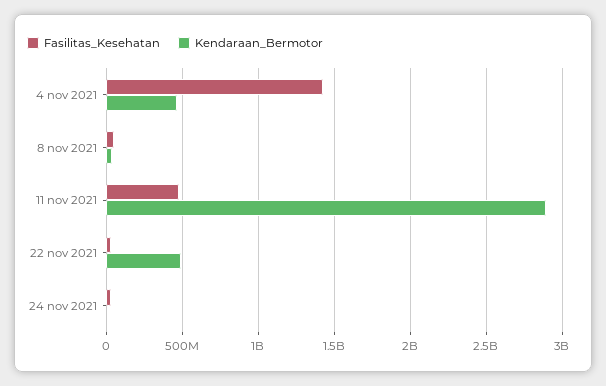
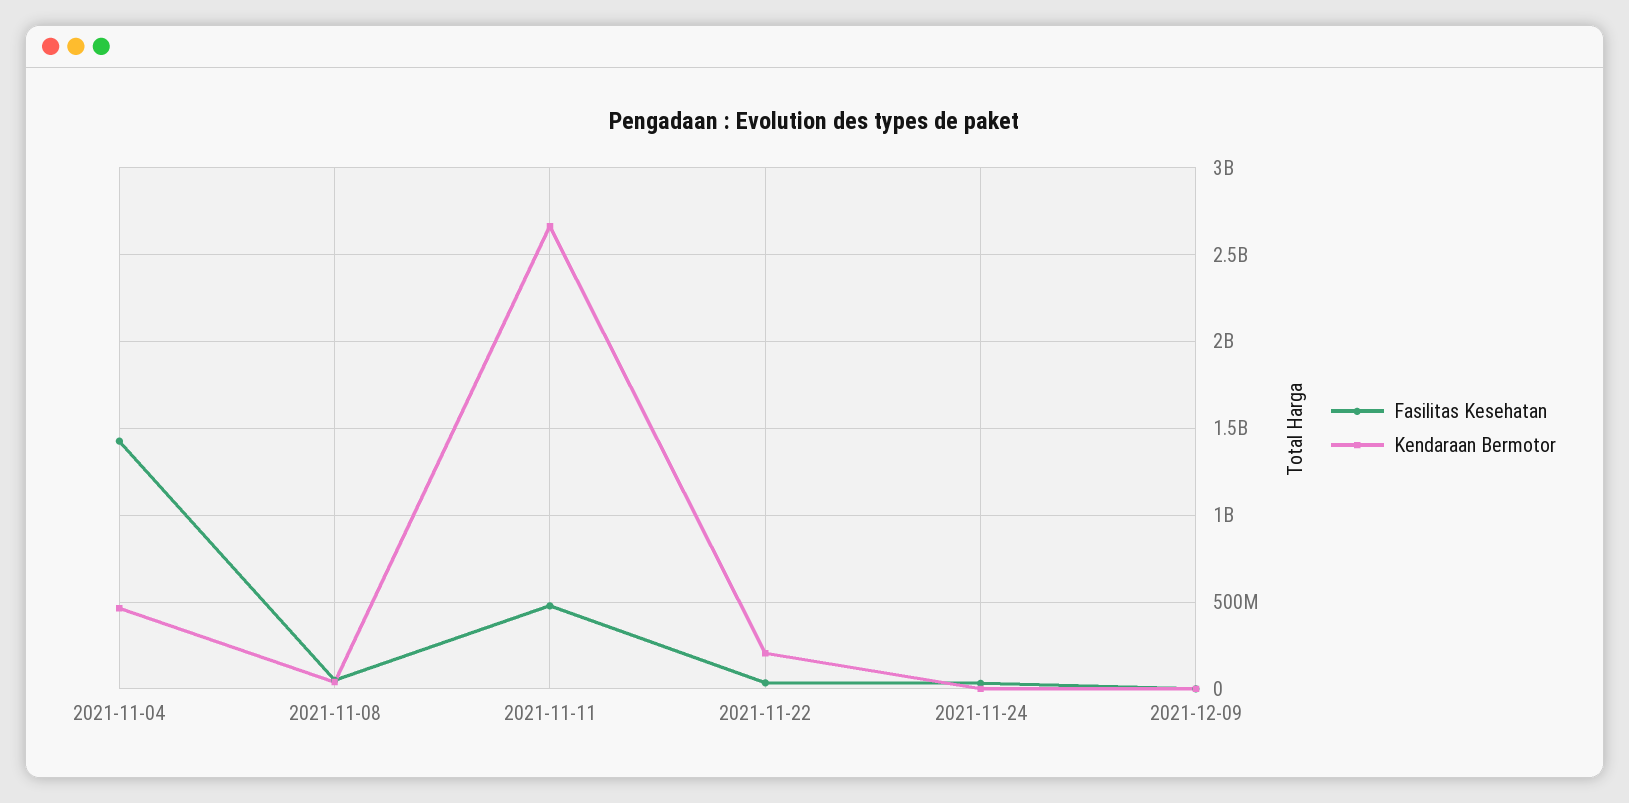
Kendaraan_Bermotor, 11 nov 2021: 2900000000 -> 2650000000
Kendaraan_Bermotor, 22 nov 2021: 500000000 -> 200000000
Fasilitas_Kesehatan, 2021-12-09: none -> 0
Kendaraan_Bermotor, 2021-12-09: none -> 0

